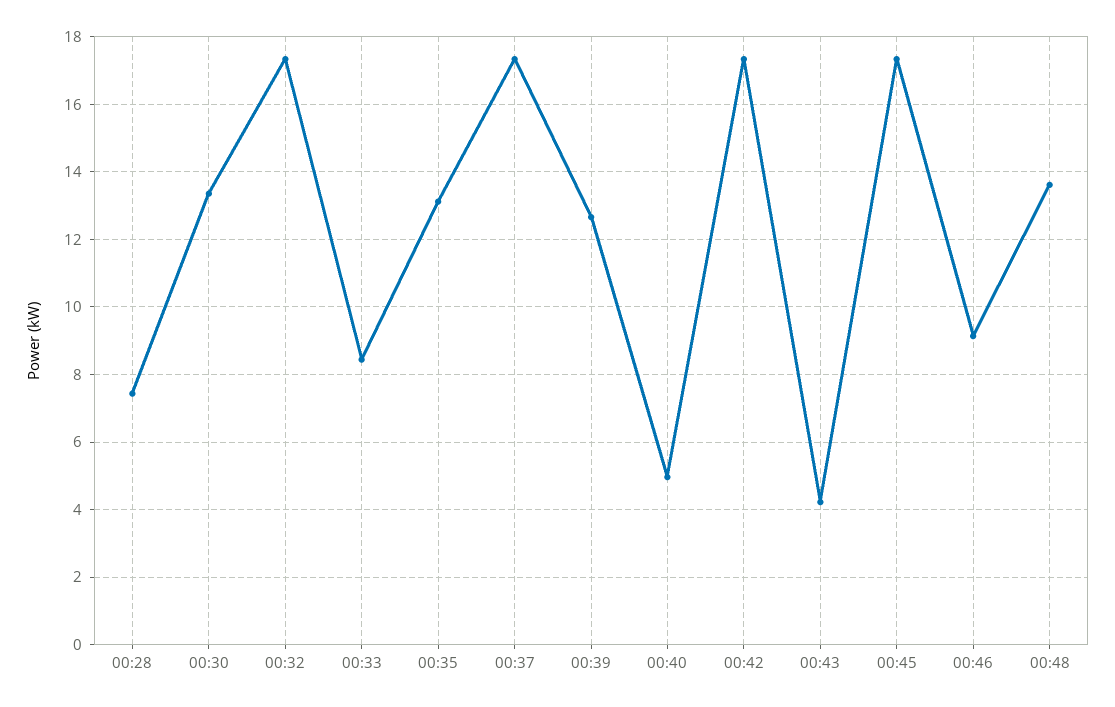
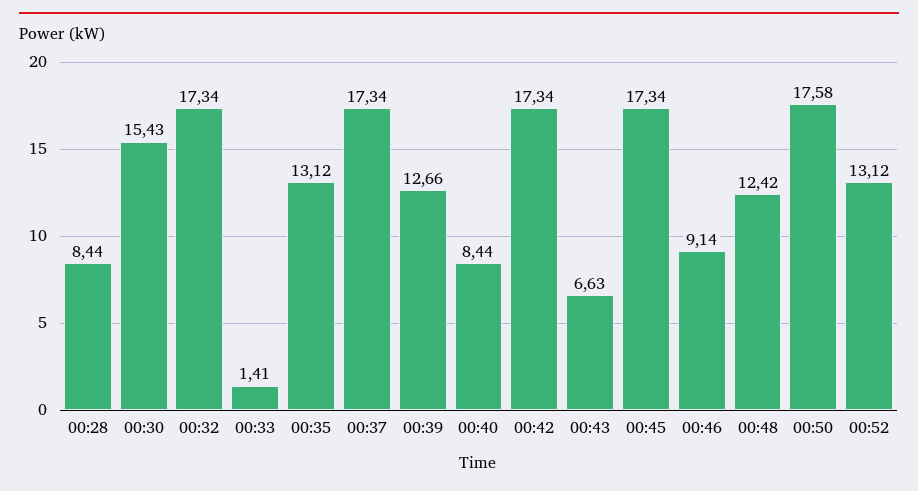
00:28: 7.4 -> 8.44
00:30: 13.4 -> 15.43
00:33: 8.4 -> 1.41
00:40: 5 -> 8.44
00:43: 4.2 -> 6.63
00:48: 13.6 -> 12.42
00:50: none -> 17.58
00:52: none -> 13.12

